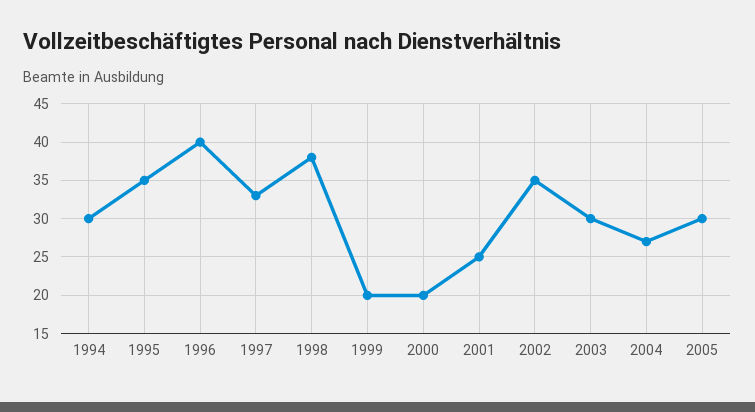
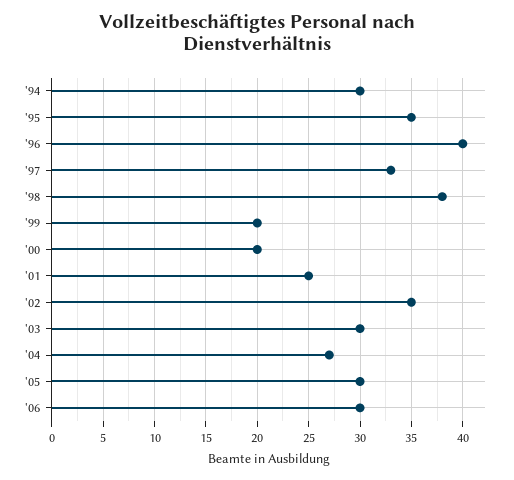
'06: none -> 30

